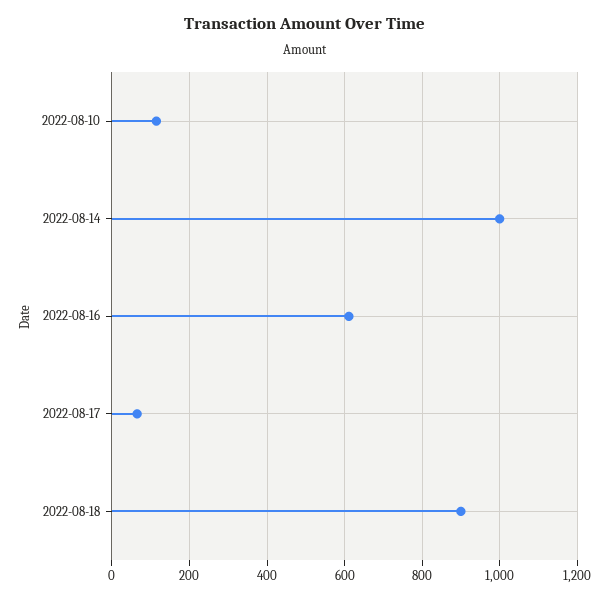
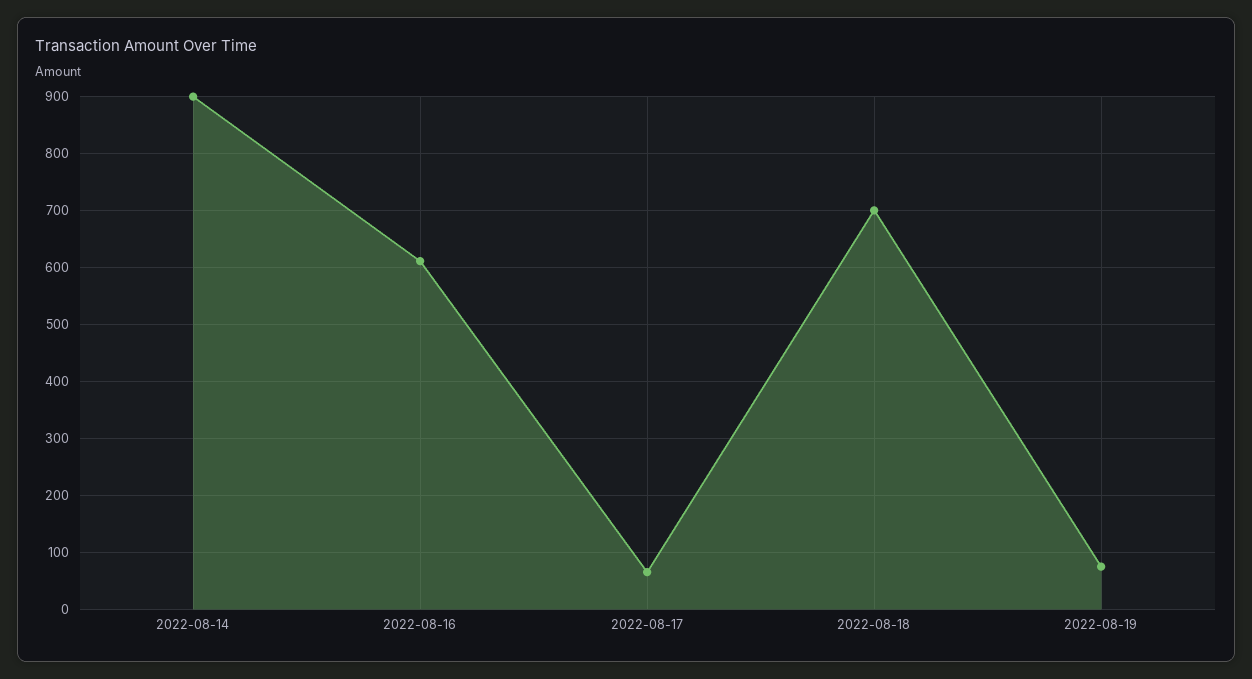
2022-08-10: 120 -> none
2022-08-14: 1000 -> 900
2022-08-18: 900 -> 700
2022-08-19: none -> 80

